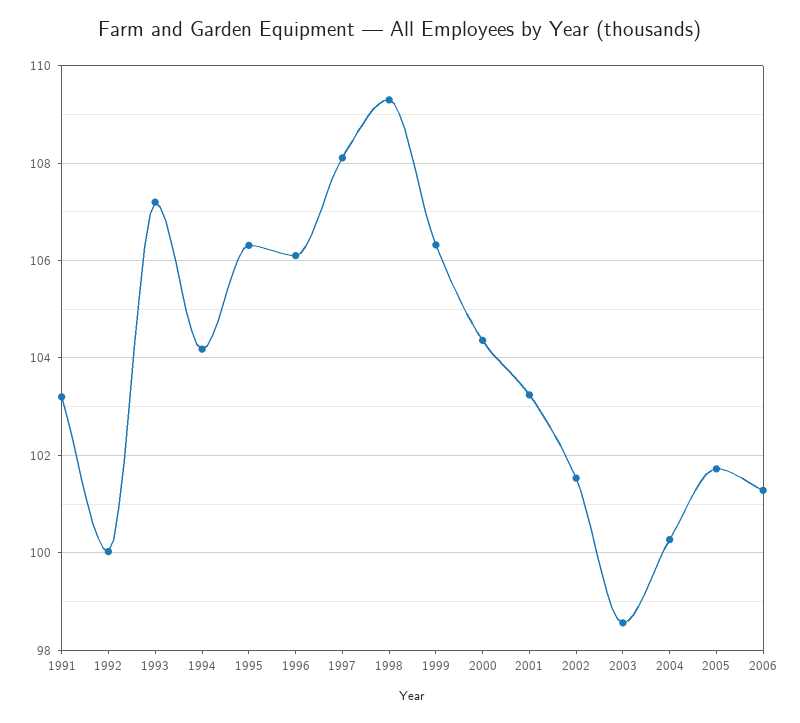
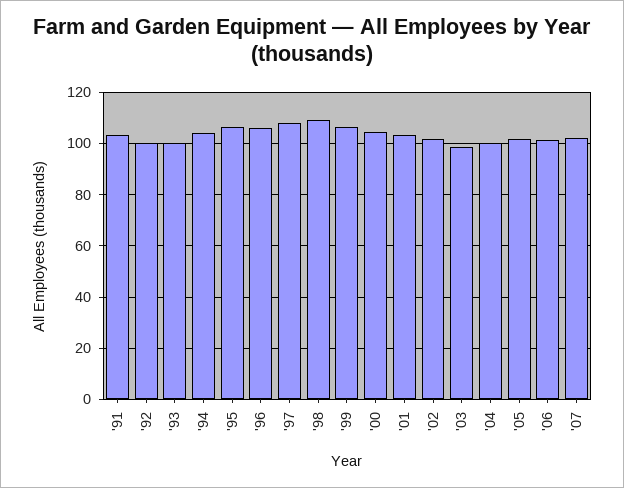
1993: 107.2 -> 100
'07: none -> 102.5

